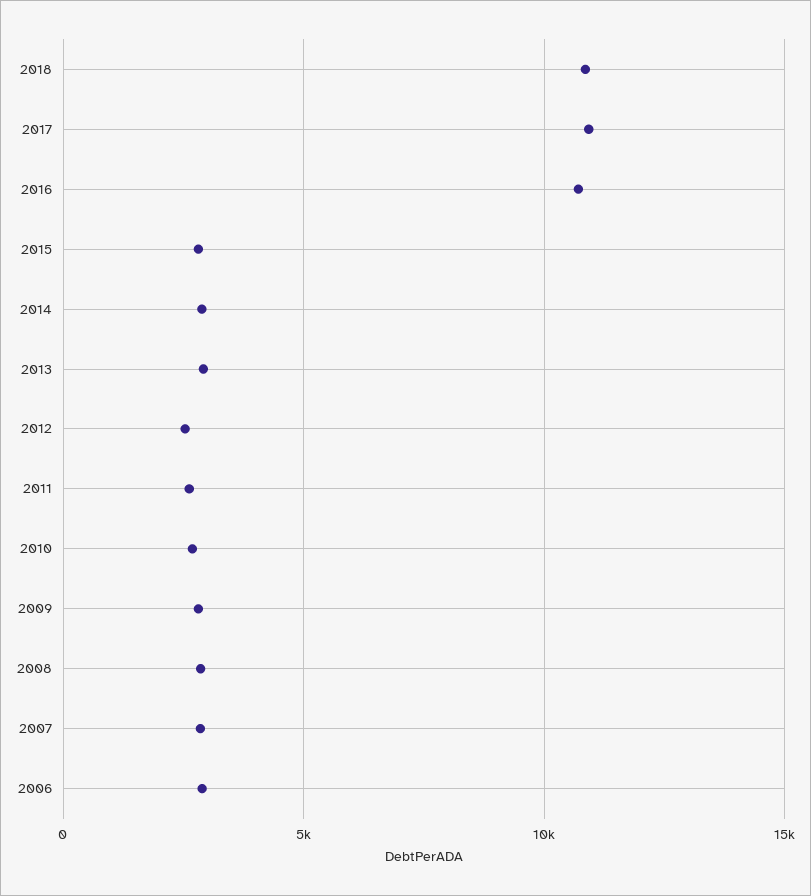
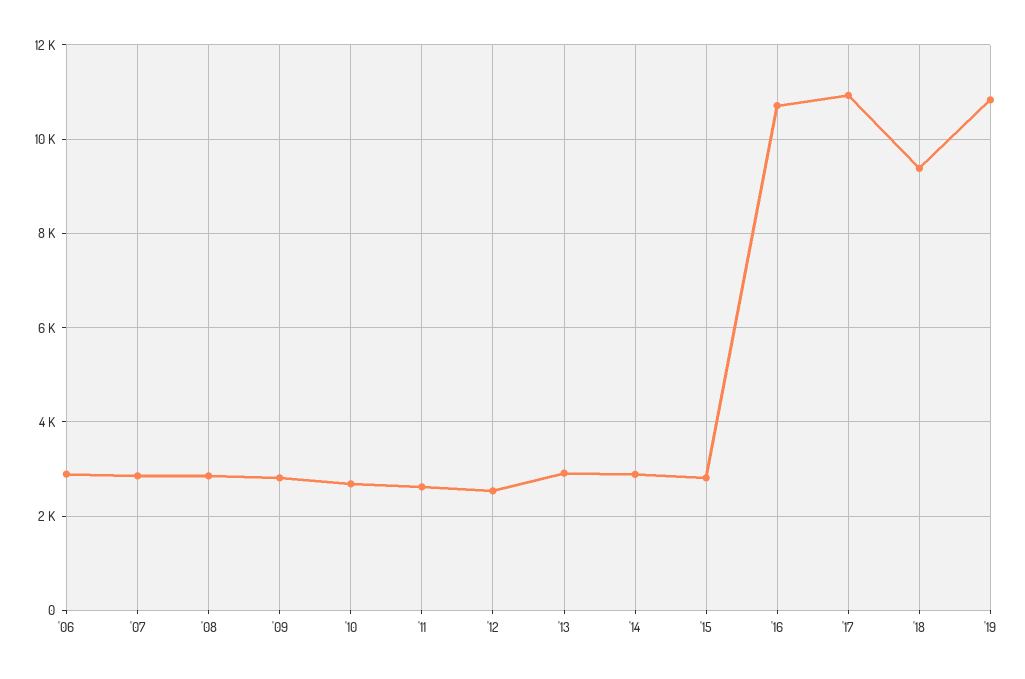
2018: 11000 -> 9400
'19: none -> 10800

